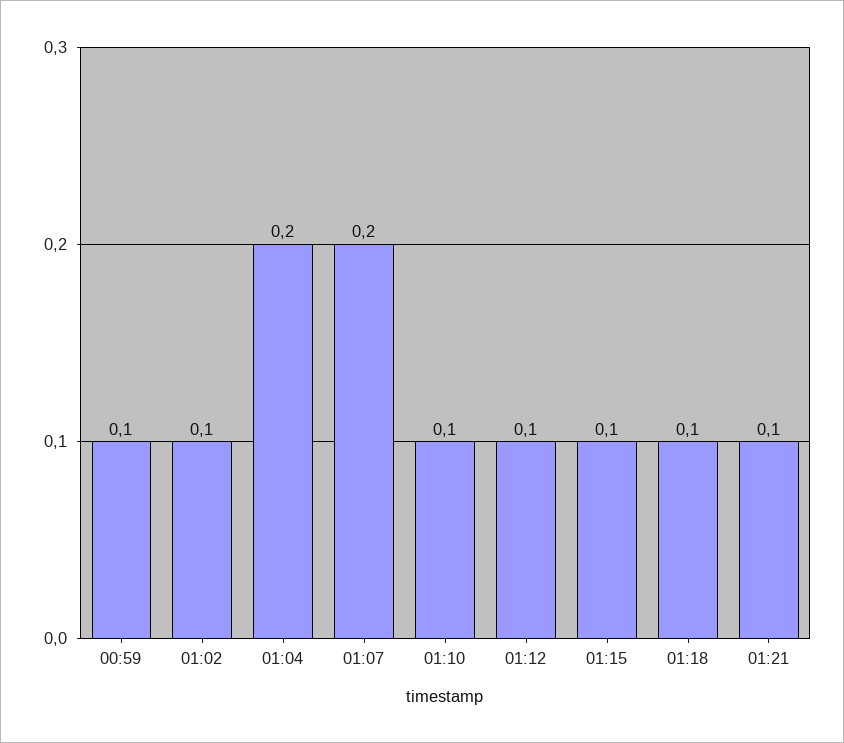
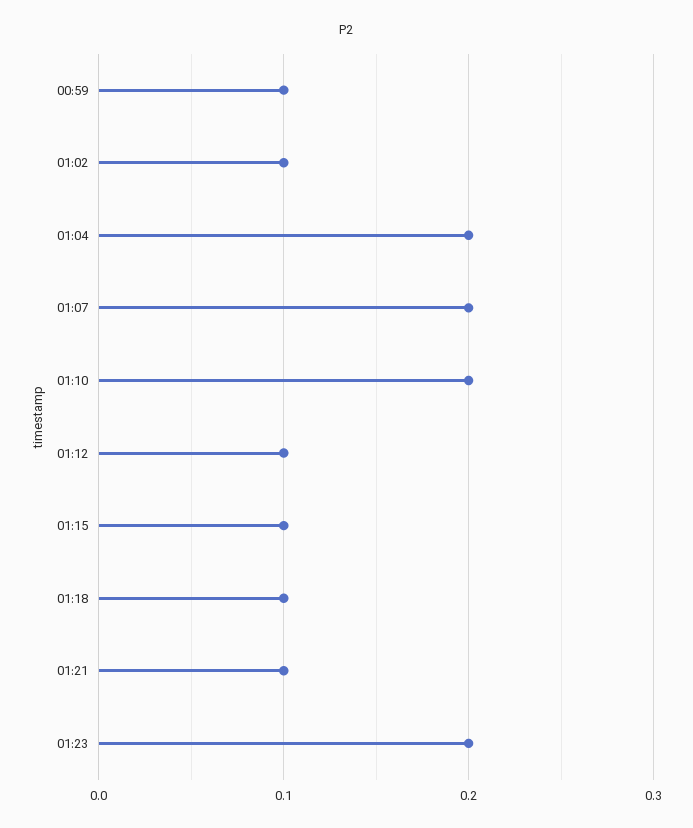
01:10: 0.1 -> 0.2
01:23: none -> 0.2

